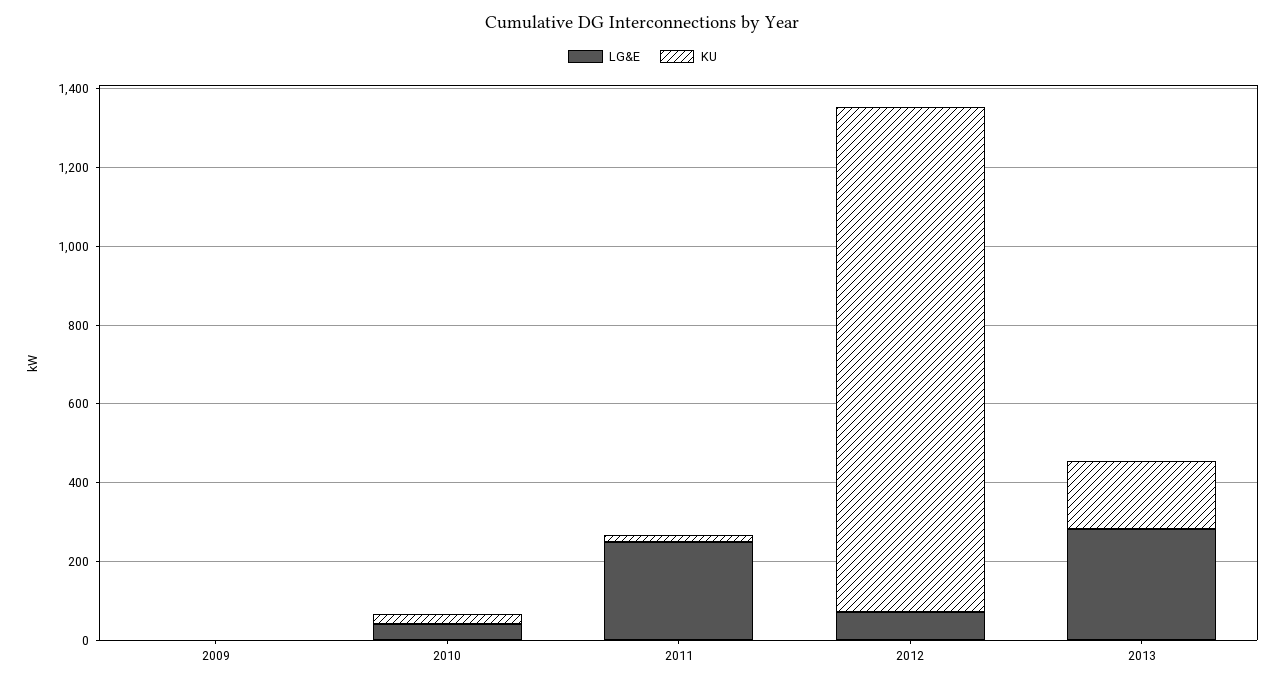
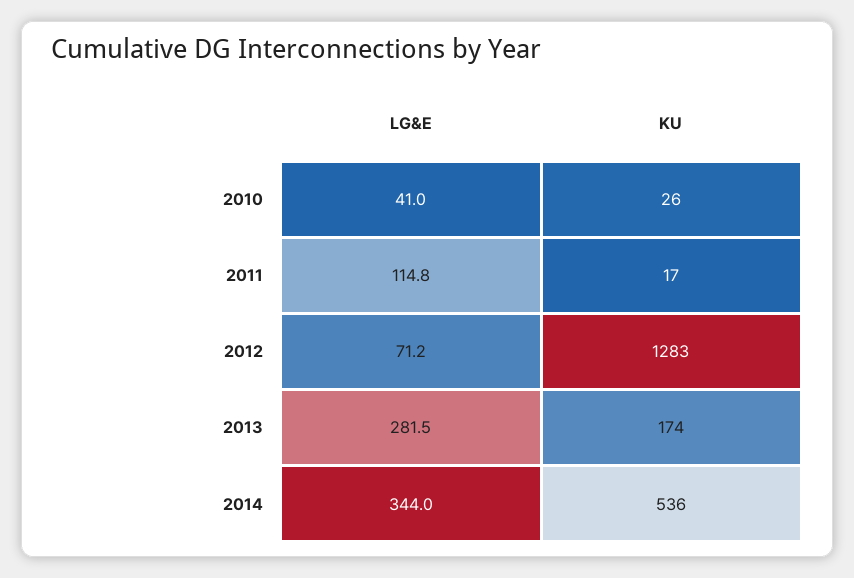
LG&E, 2009: 0 -> none
KU, 2009: 0 -> none
LG&E, 2011: 250 -> 114.8
LG&E, 2014: none -> 344
KU, 2014: none -> 536

